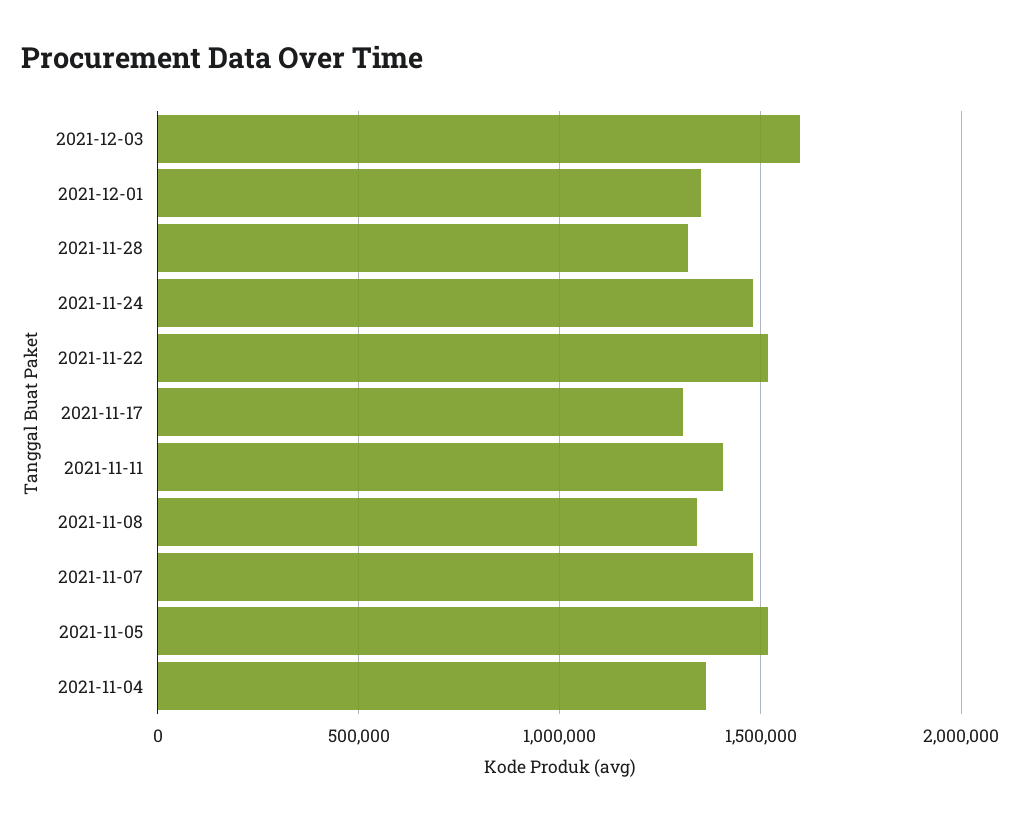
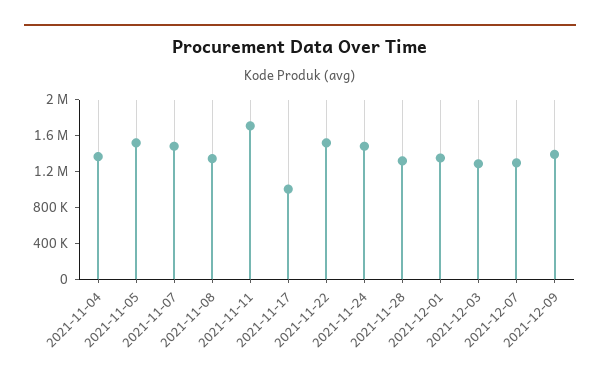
2021-12-03: 1600000 -> 1300000
2021-11-17: 1300000 -> 1000000
2021-11-11: 1400000 -> 1700000
2021-12-07: none -> 1300000
2021-12-09: none -> 1400000

